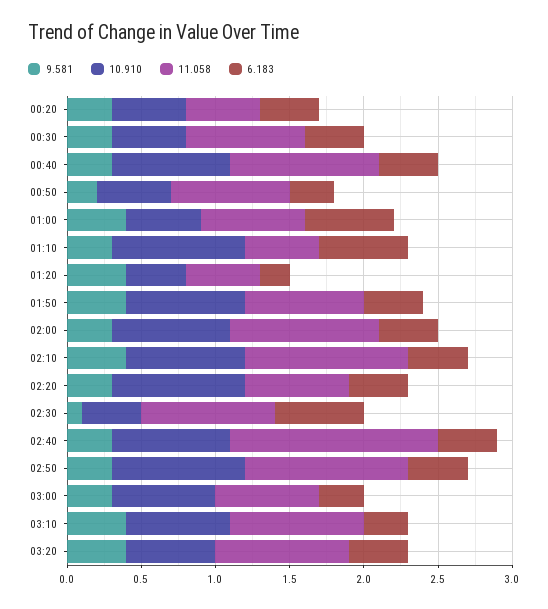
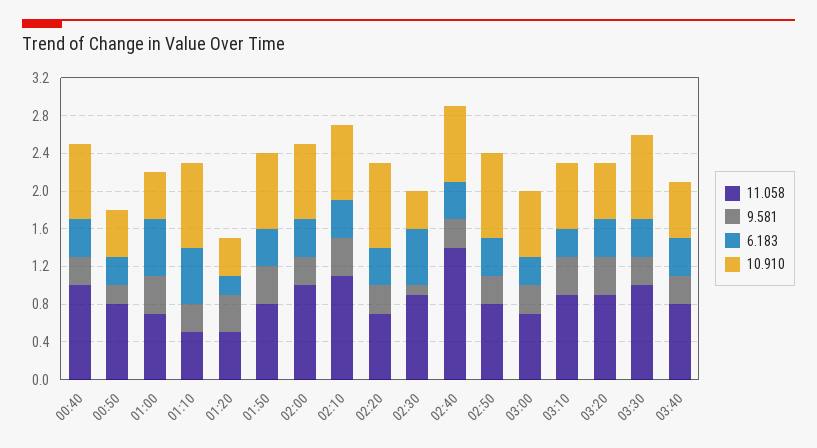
9.581, 00:20: 0.3 -> none
10.910, 00:20: 0.5 -> none
11.058, 00:20: 0.5 -> none
6.183, 00:20: 0.4 -> none
9.581, 00:30: 0.3 -> none
10.910, 00:30: 0.5 -> none
11.058, 00:30: 0.8 -> none
6.183, 00:30: 0.4 -> none
11.058, 02:50: 1.1 -> 0.8
11.058, 03:30: none -> 1
9.581, 03:30: none -> 0.3
6.183, 03:30: none -> 0.4
10.910, 03:30: none -> 0.9
11.058, 03:40: none -> 0.8
9.581, 03:40: none -> 0.3
6.183, 03:40: none -> 0.4
10.910, 03:40: none -> 0.6

